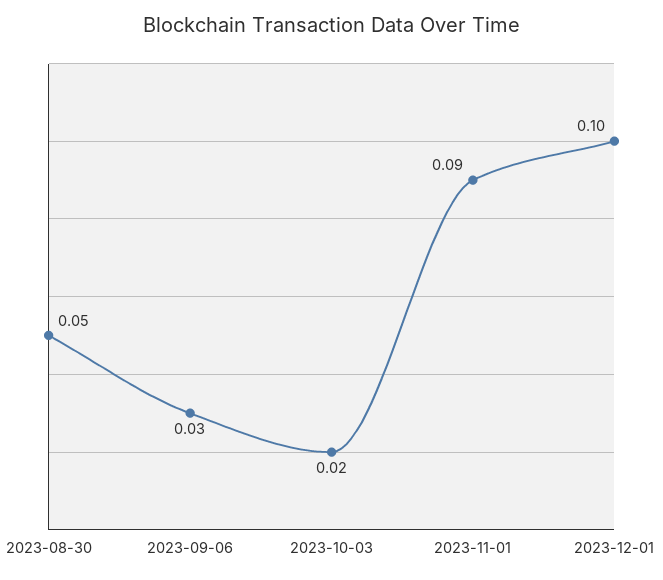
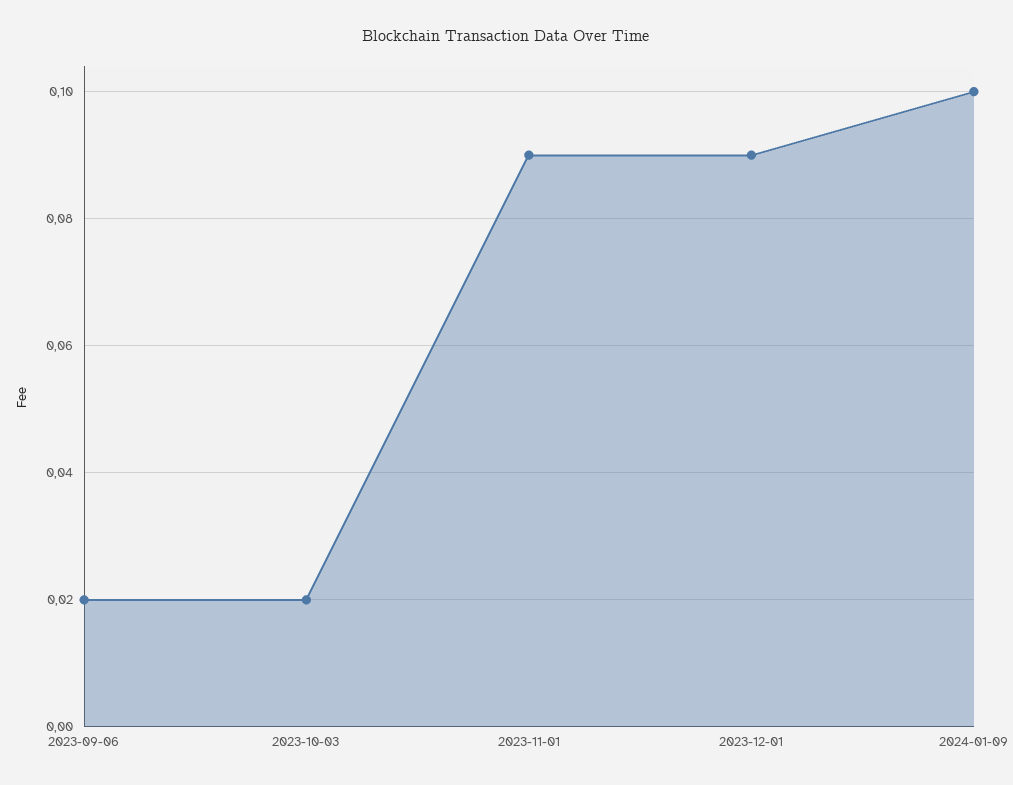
2023-08-30: 0.05 -> none
2023-09-06: 0.03 -> 0.02
2023-12-01: 0.1 -> 0.09
2024-01-09: none -> 0.1

